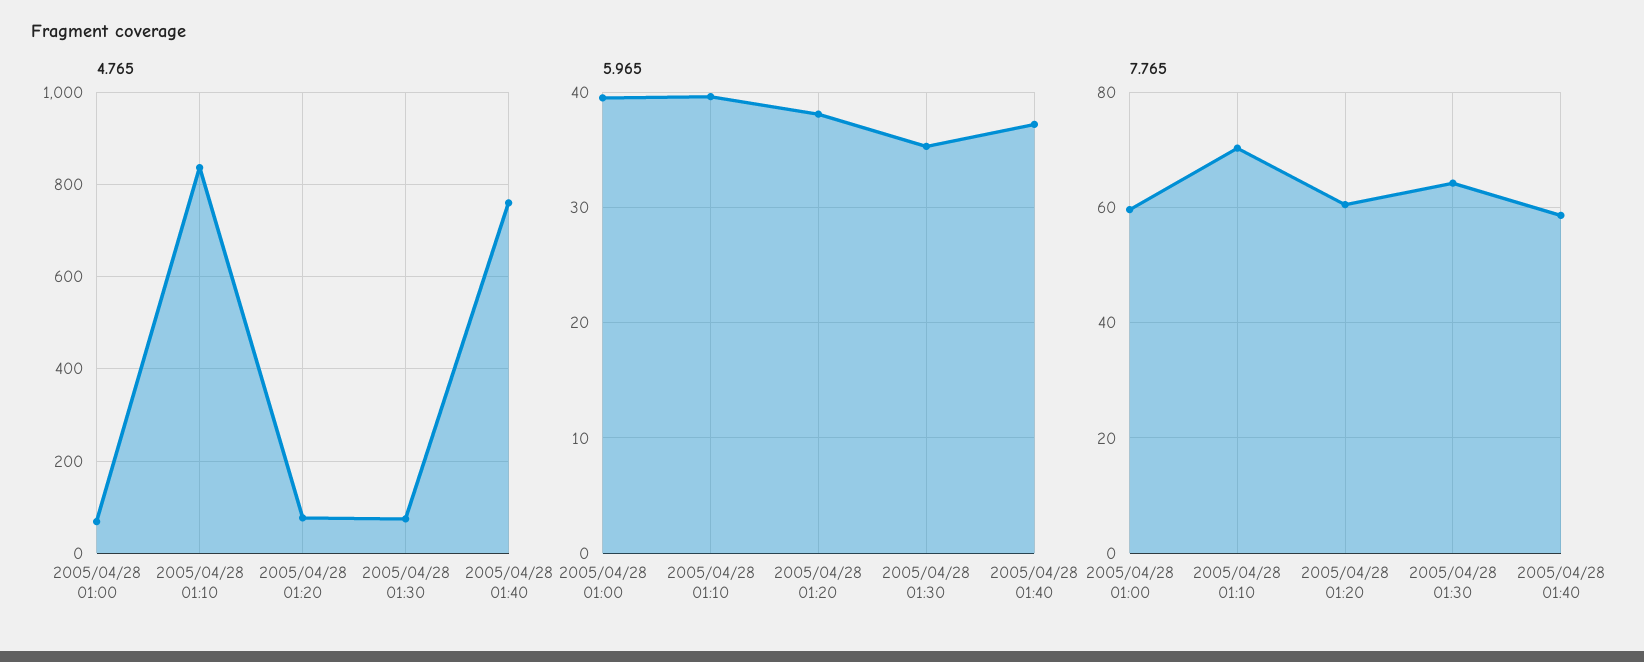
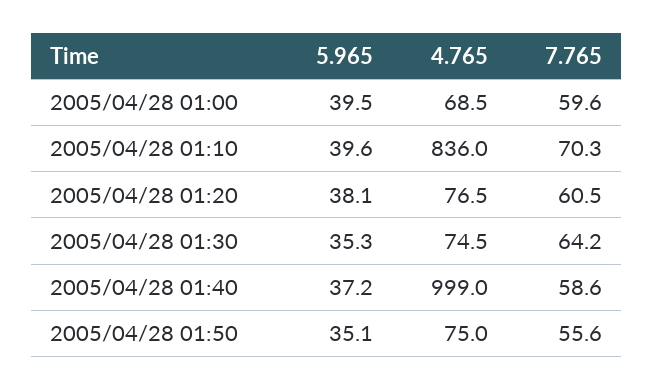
4.765, 2005/04/28 01:40: 760 -> 999
5.965, 2005/04/28 01:50: none -> 35.1
4.765, 2005/04/28 01:50: none -> 75
7.765, 2005/04/28 01:50: none -> 55.6

